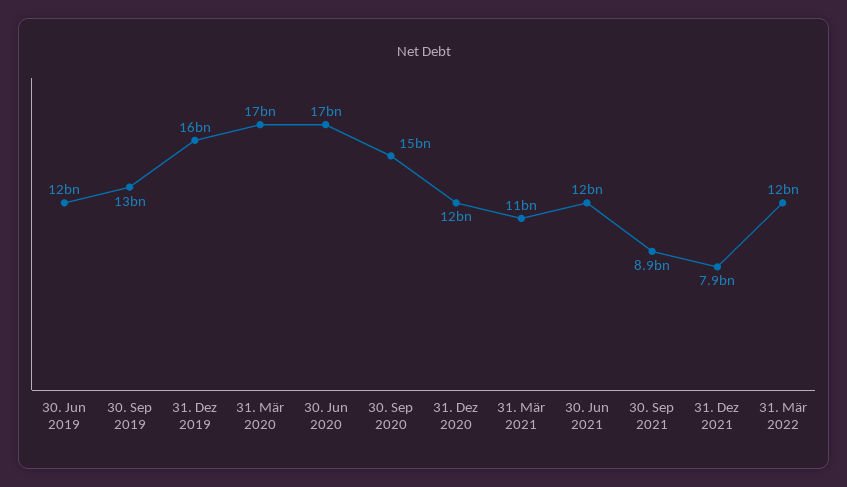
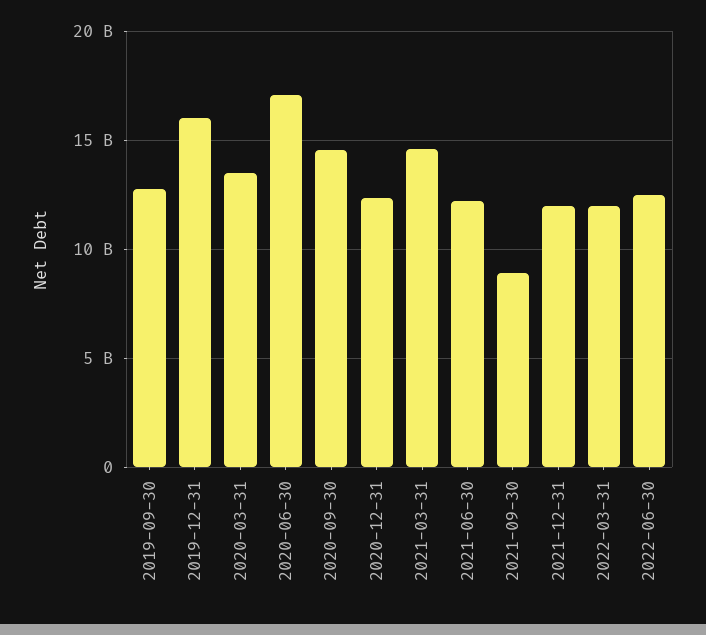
30. Jun 2019: 12000000000 -> none
31. Mär 2020: 17000000000 -> 13500000000
31. Mär 2021: 11000000000 -> 14500000000
31. Dez 2021: 7900000000 -> 12000000000
2022-06-30: none -> 12500000000

